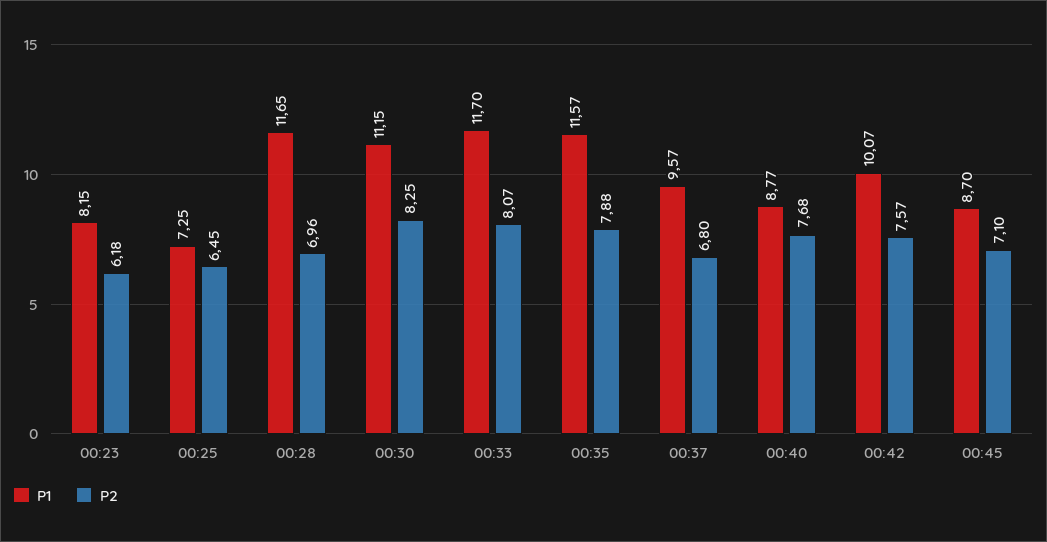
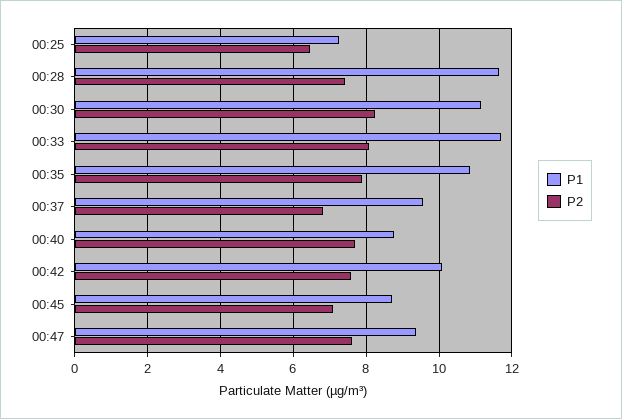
P1, 00:23: 8.15 -> none
P2, 00:23: 6.18 -> none
P2, 00:28: 6.96 -> 7.4
P1, 00:35: 11.57 -> 10.8
P1, 00:47: none -> 9.4
P2, 00:47: none -> 7.6

